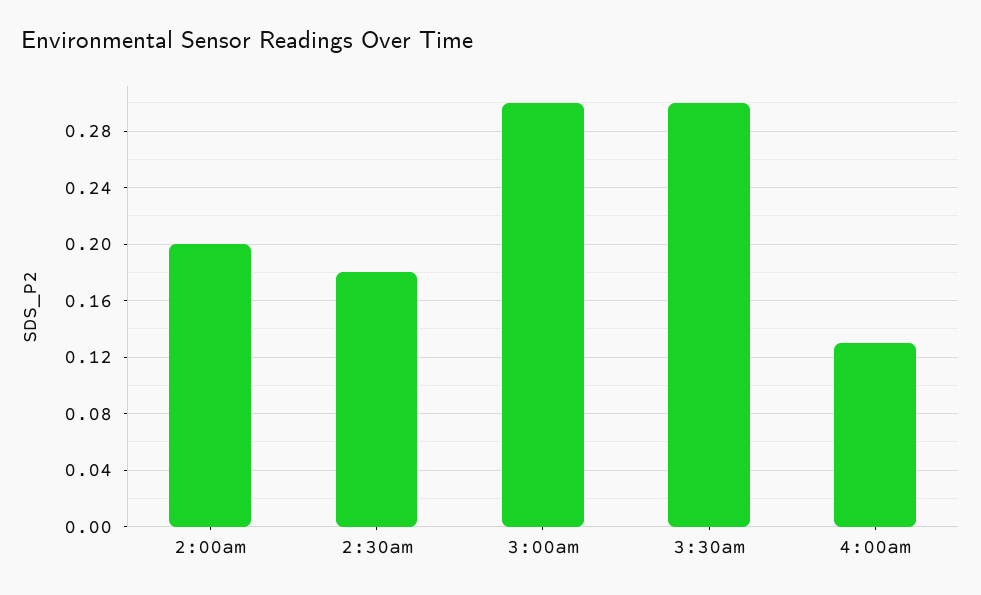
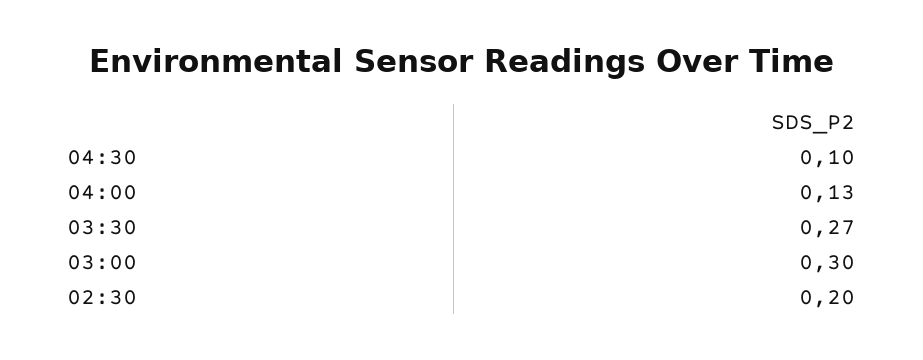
2:00am: 0.2 -> none
2:30am: 0.18 -> 0.2
3:30am: 0.3 -> 0.27
04:30: none -> 0.1

